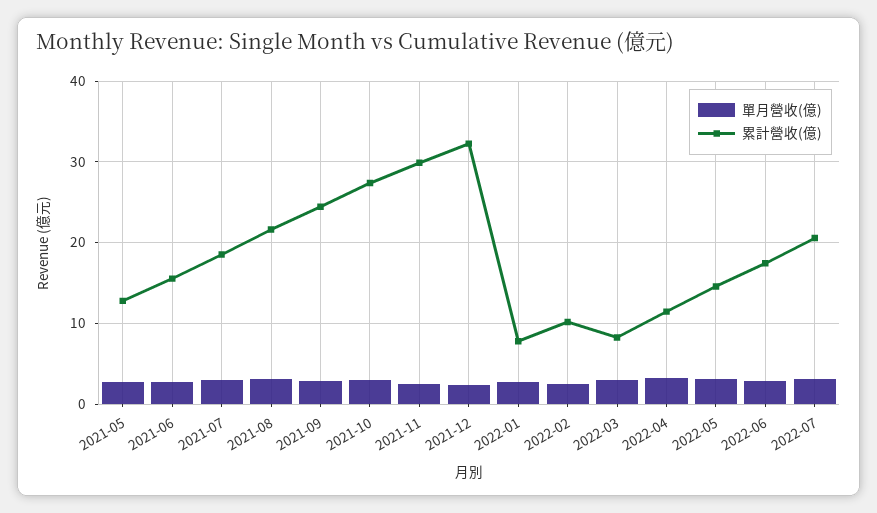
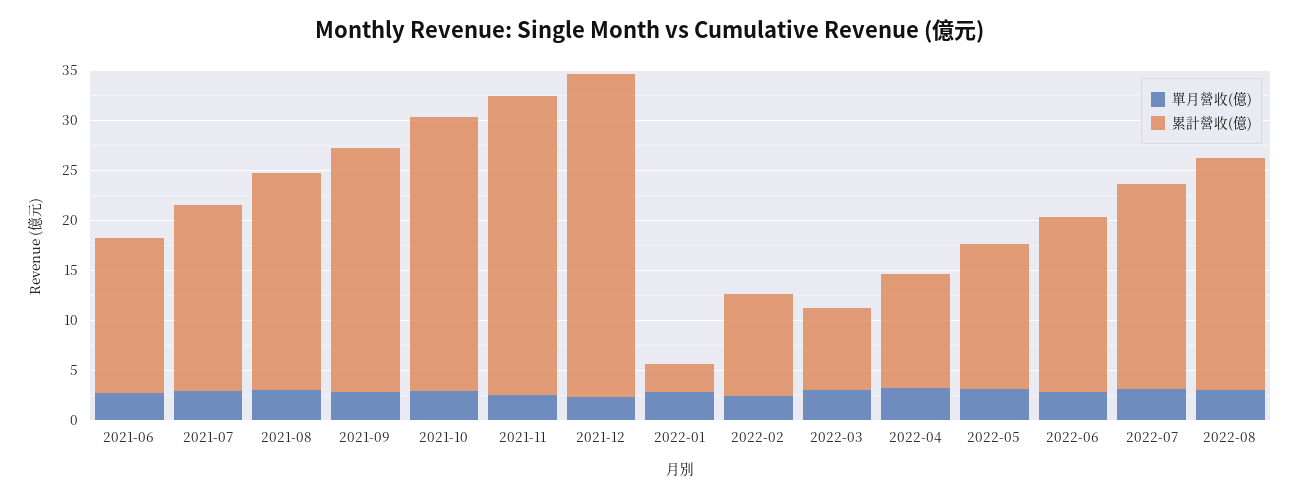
單月營收(億), 2021-05: 3 -> none
累計營收(億), 2021-05: 13 -> none
累計營收(億), 2022-01: 8 -> 3
單月營收(億), 2022-08: none -> 3
累計營收(億), 2022-08: none -> 23

